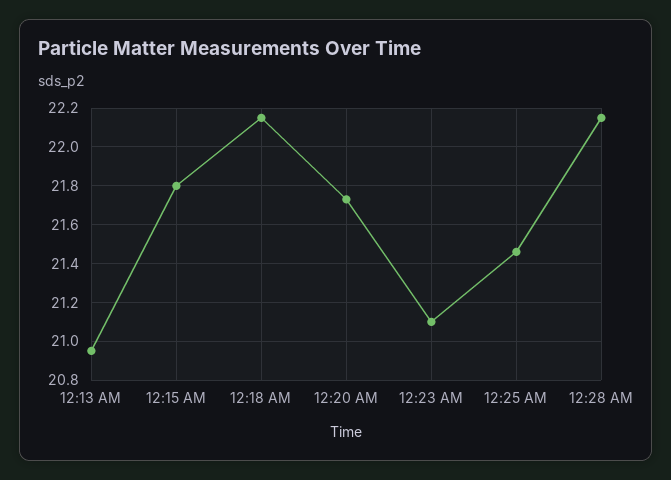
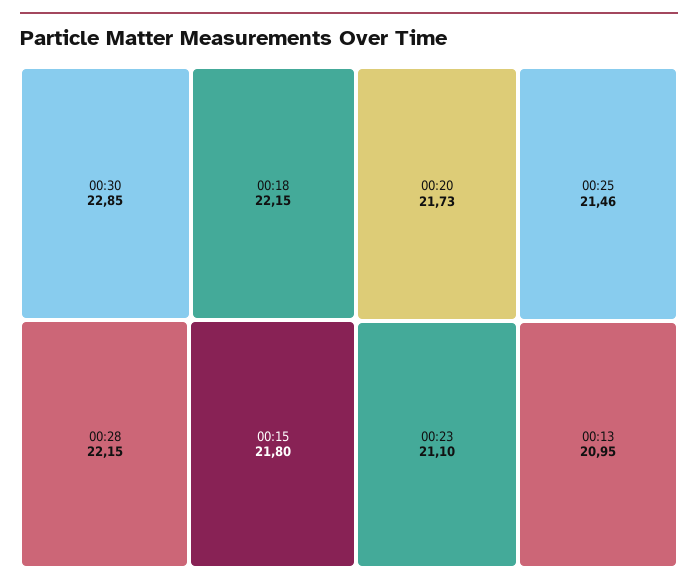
00:30: none -> 22.85

